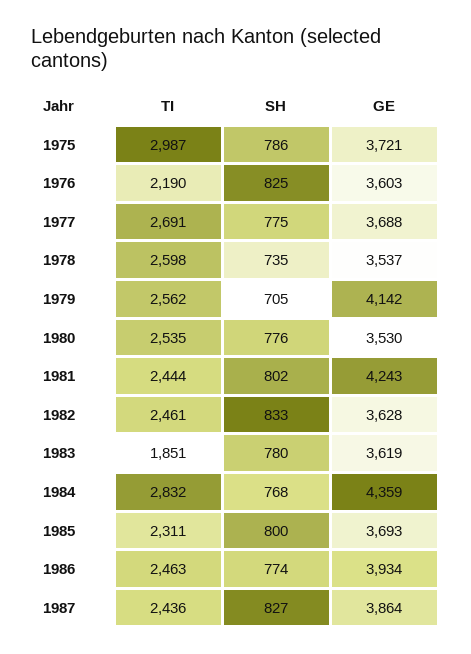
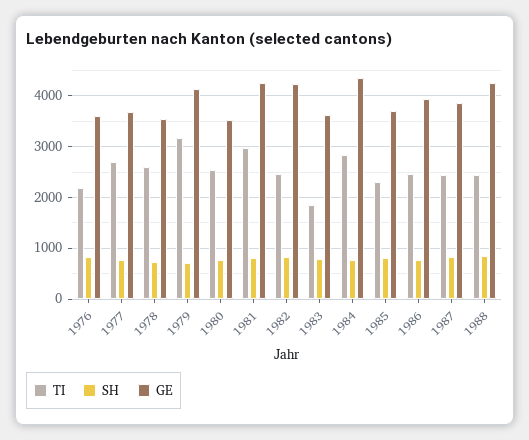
TI, 1975: 2987 -> none
SH, 1975: 786 -> none
GE, 1975: 3721 -> none
TI, 1979: 2562 -> 3200
TI, 1981: 2444 -> 3000
GE, 1982: 3628 -> 4200
TI, 1988: none -> 2400
SH, 1988: none -> 800
GE, 1988: none -> 4200

